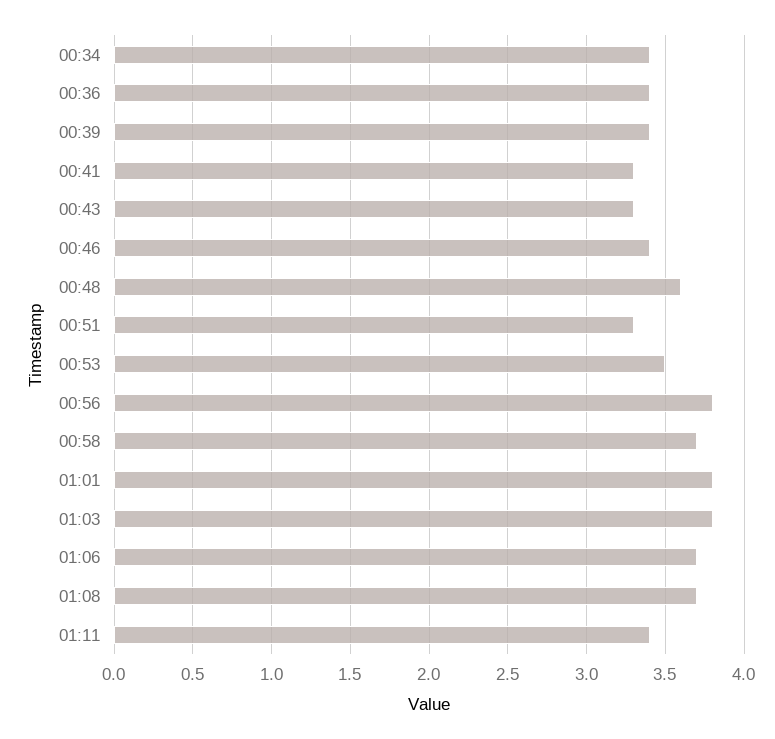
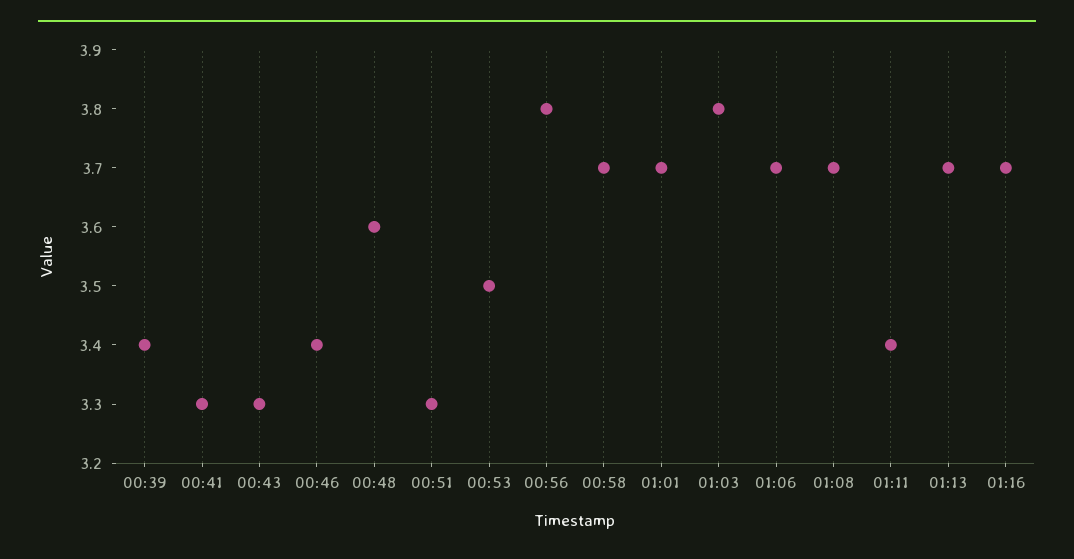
00:34: 3.4 -> none
00:36: 3.4 -> none
01:01: 3.8 -> 3.7
01:13: none -> 3.7
01:16: none -> 3.7

